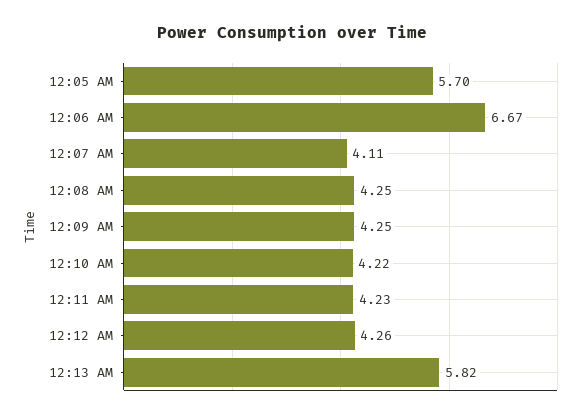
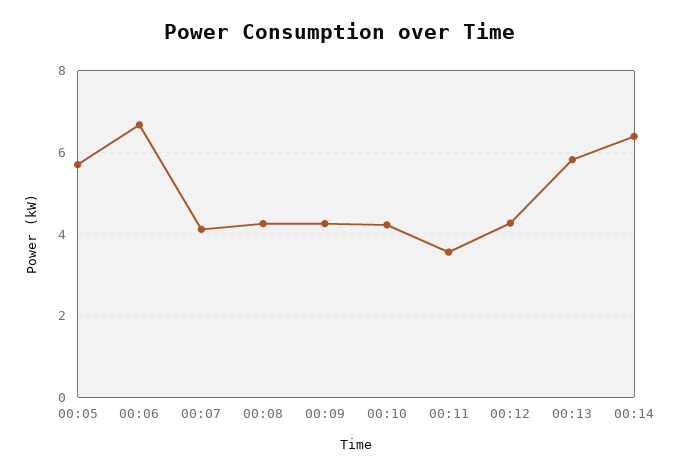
12:11 AM: 4.23 -> 3.6
00:14: none -> 6.4

